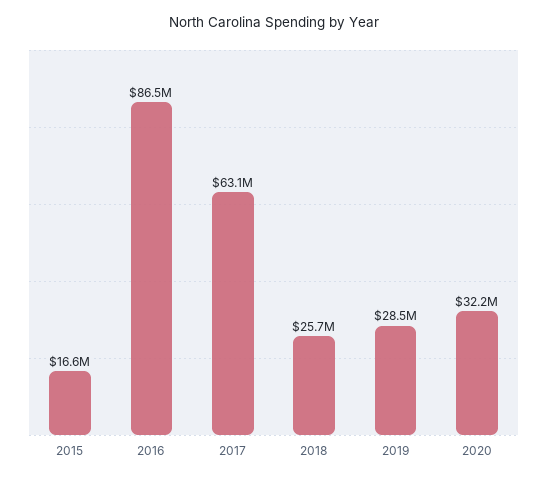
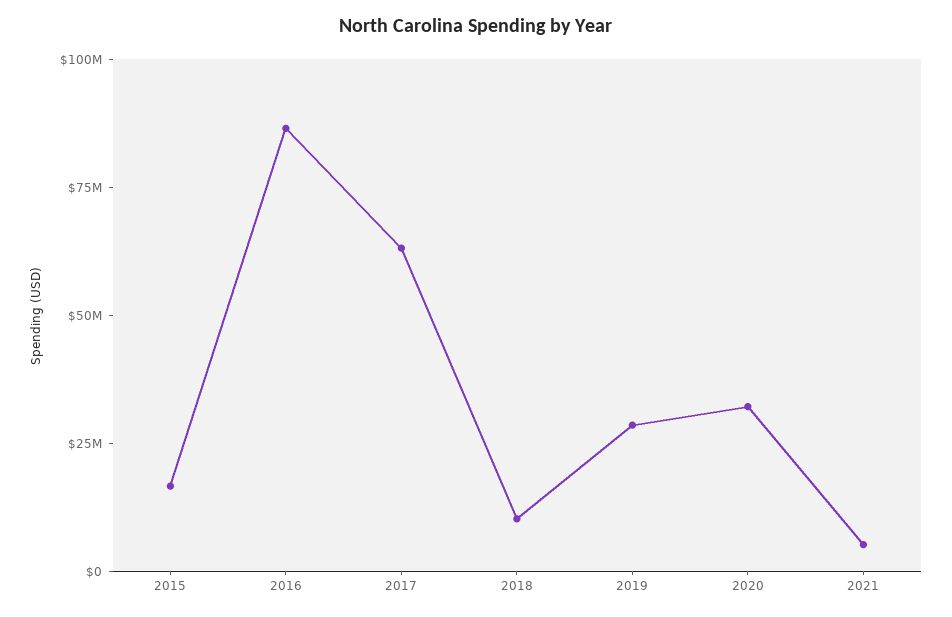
2018: 25700000 -> 10000000
2021: none -> 5000000

